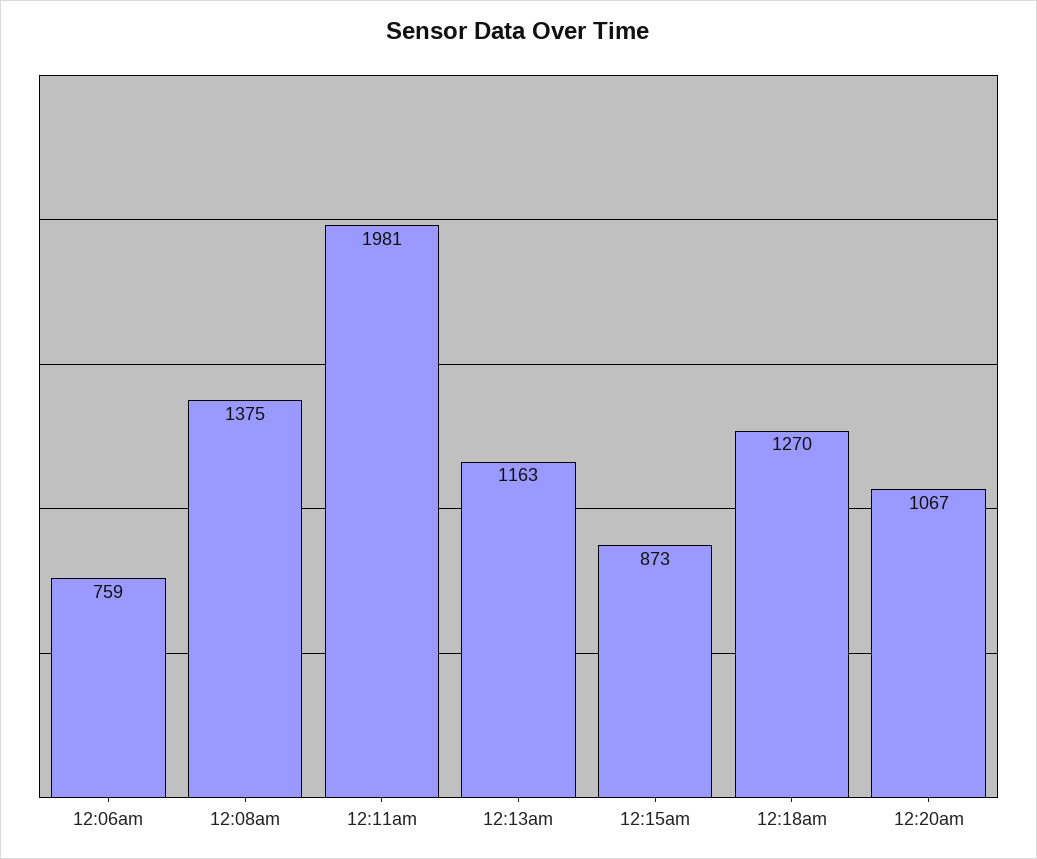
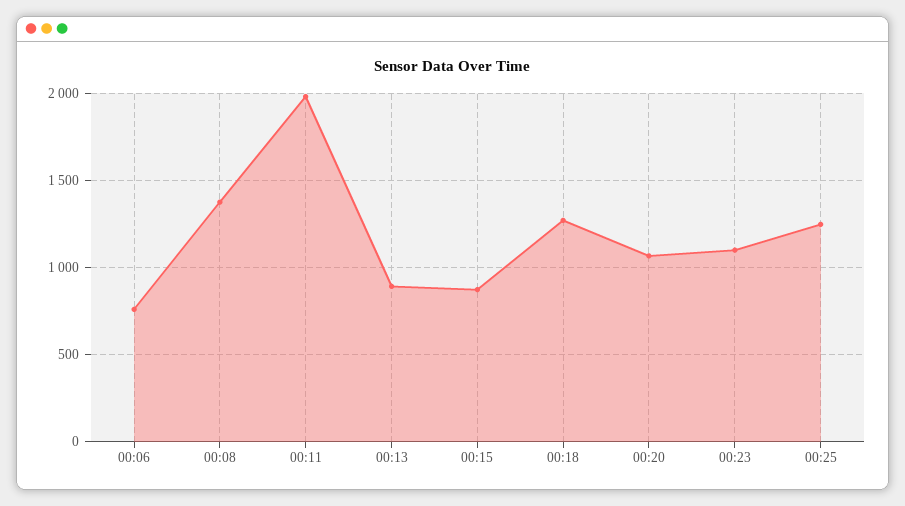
12:13am: 1163 -> 900
00:23: none -> 1100
00:25: none -> 1250

